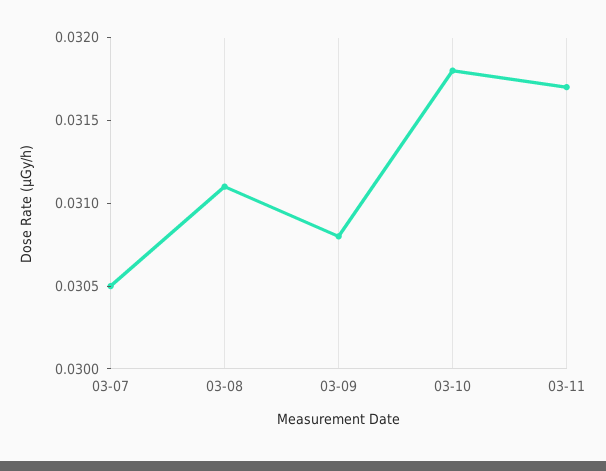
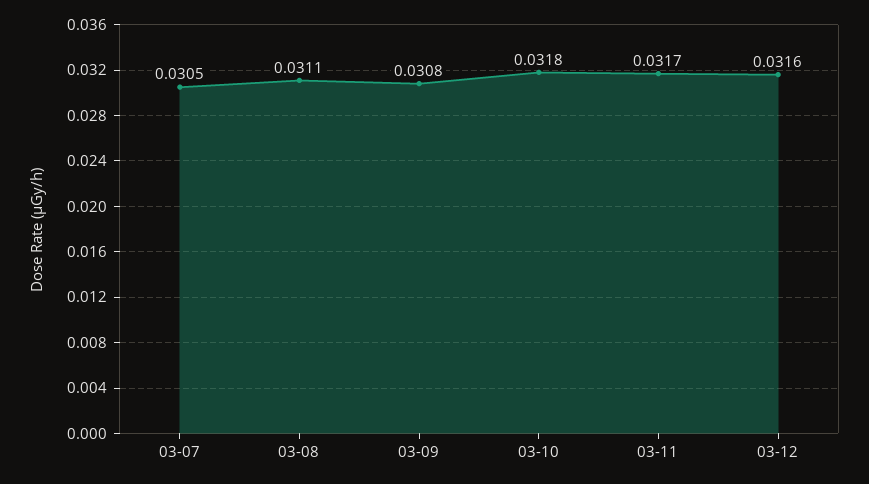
03-12: none -> 0.0316

